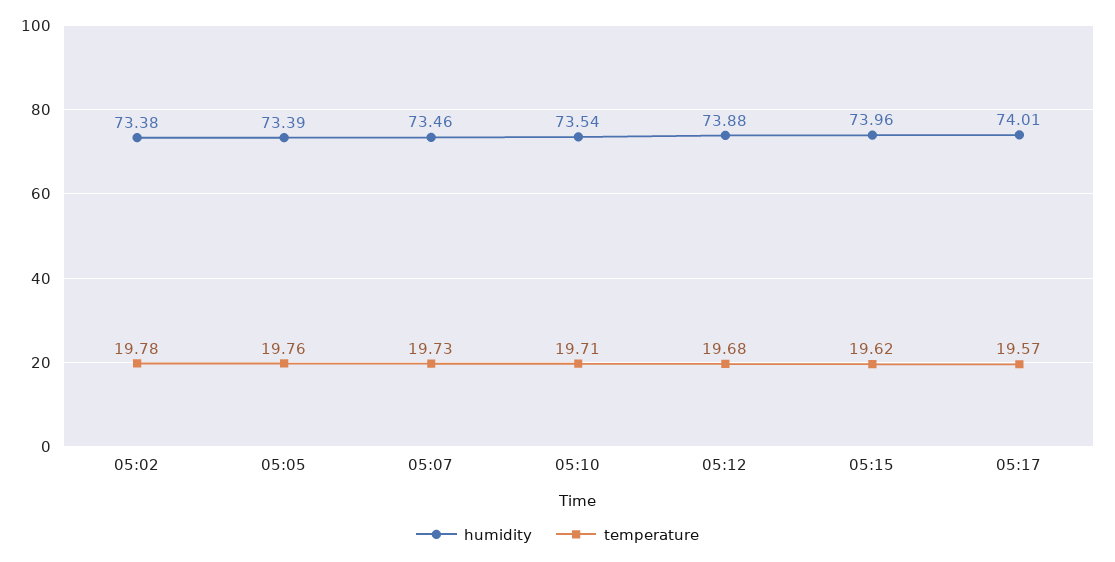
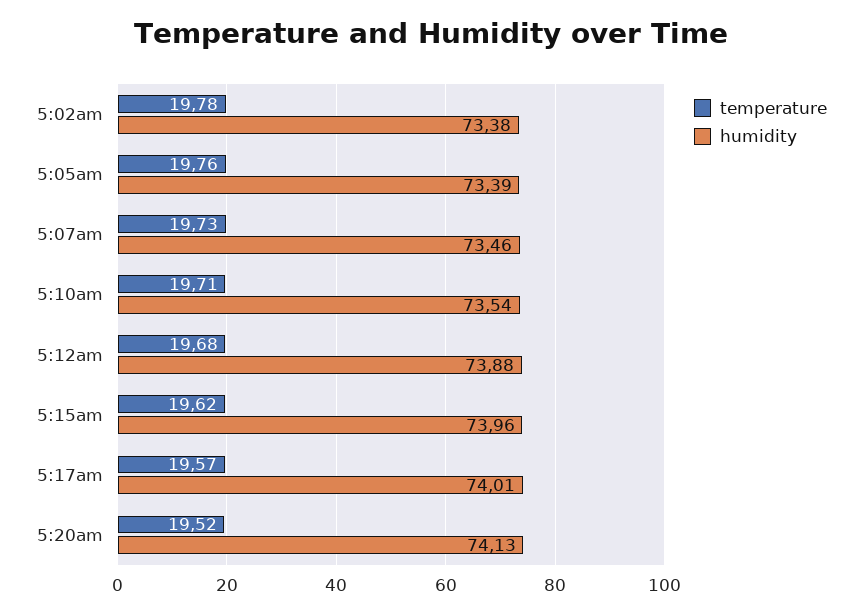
temperature, 5:20am: none -> 19.52
humidity, 5:20am: none -> 74.13

